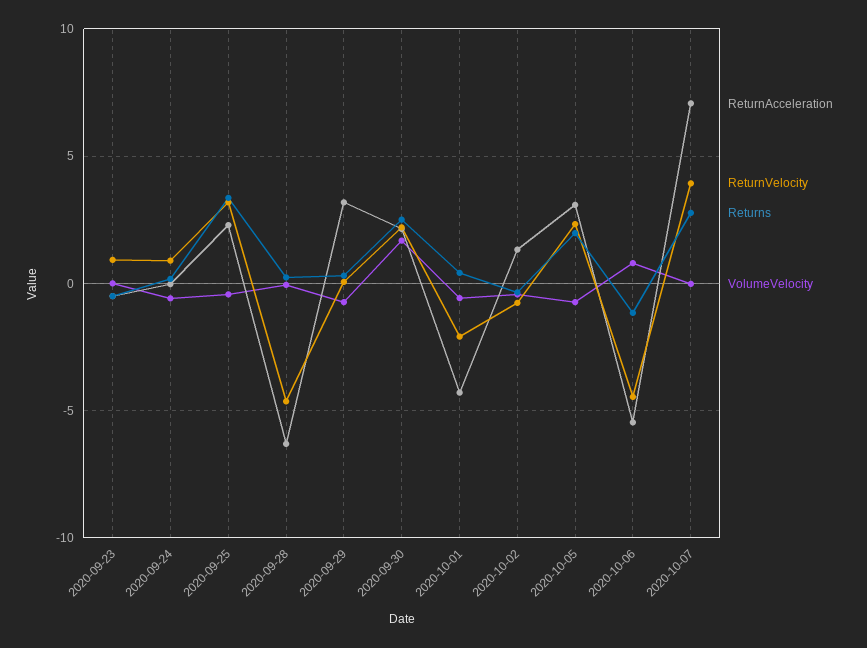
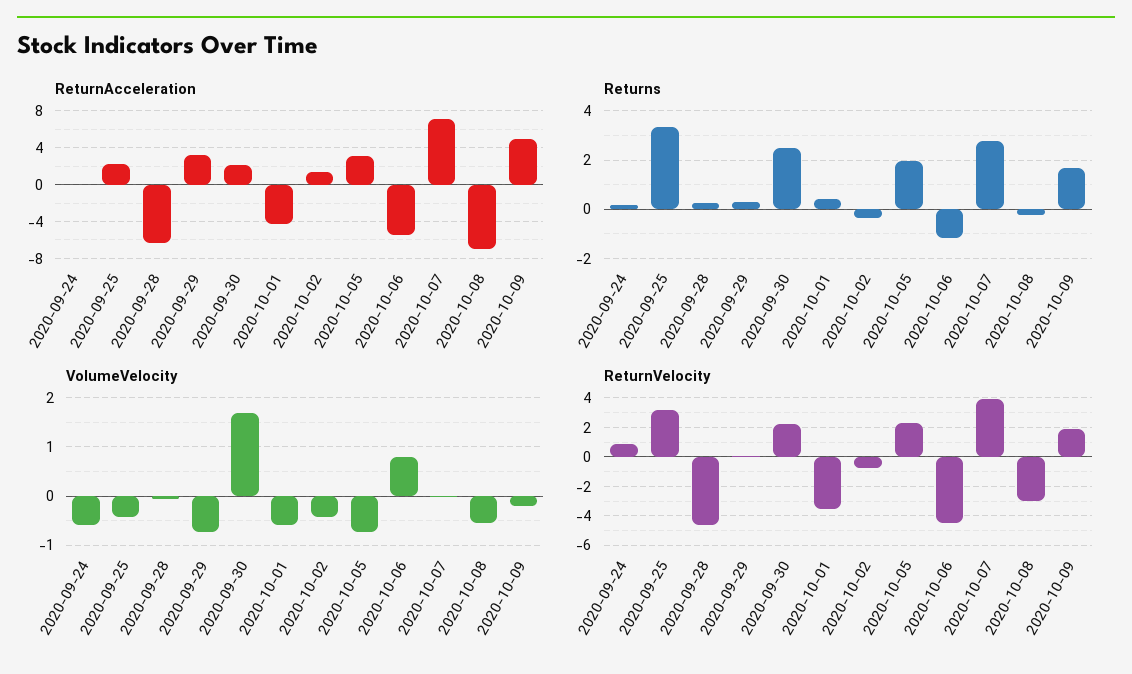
ReturnAcceleration, 2020-09-23: -0.5 -> none
ReturnVelocity, 2020-09-23: 1 -> none
Returns, 2020-09-23: -0.5 -> none
VolumeVelocity, 2020-09-23: 0 -> none
ReturnVelocity, 2020-10-01: -2 -> -3.5
ReturnAcceleration, 2020-10-08: none -> -7
ReturnAcceleration, 2020-10-09: none -> 5
Returns, 2020-10-08: none -> -0.25
Returns, 2020-10-09: none -> 1.75
VolumeVelocity, 2020-10-08: none -> -0.6
VolumeVelocity, 2020-10-09: none -> -0.2
ReturnVelocity, 2020-10-08: none -> -3
ReturnVelocity, 2020-10-09: none -> 2

